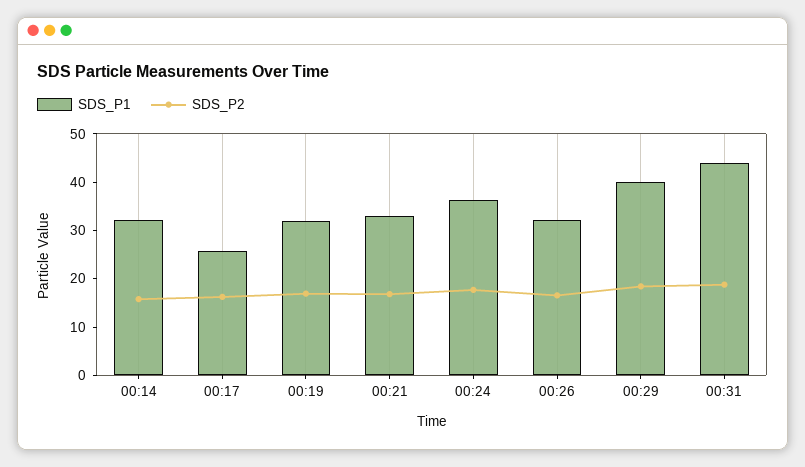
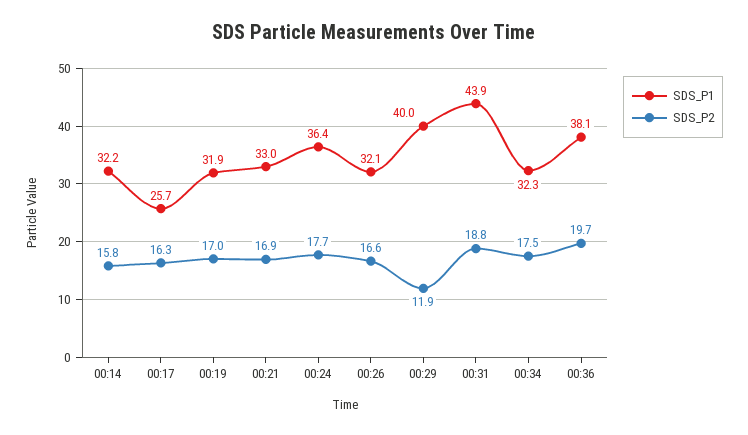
SDS_P2, 00:29: 18 -> 11.9
SDS_P1, 00:34: none -> 32.3
SDS_P2, 00:34: none -> 17.5
SDS_P1, 00:36: none -> 38.1
SDS_P2, 00:36: none -> 19.7

